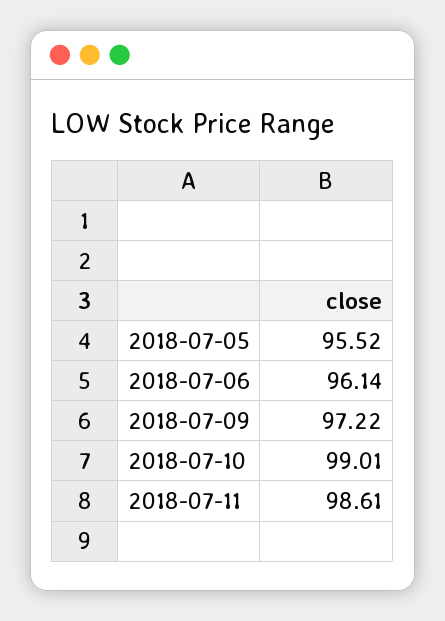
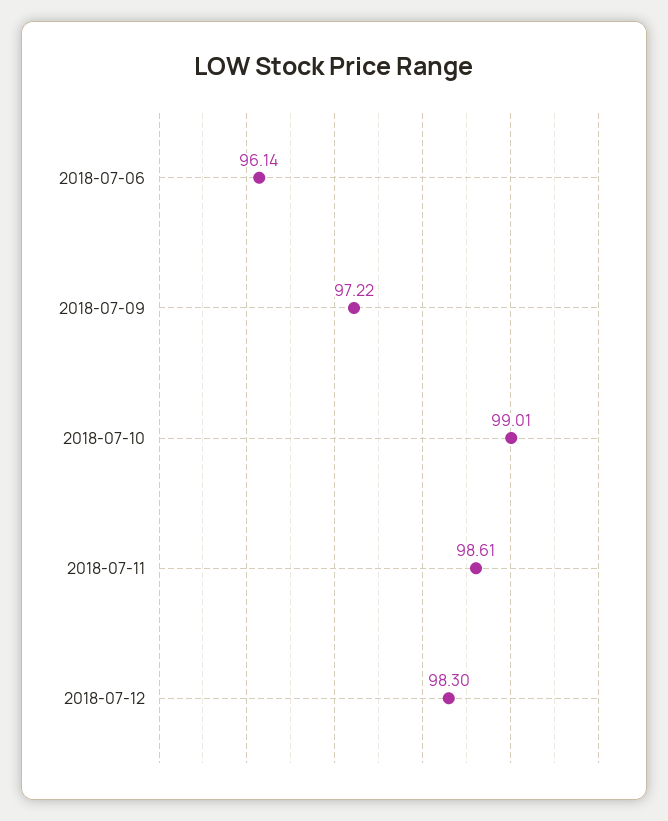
2018-07-05: 95.52 -> none
2018-07-12: none -> 98.3

